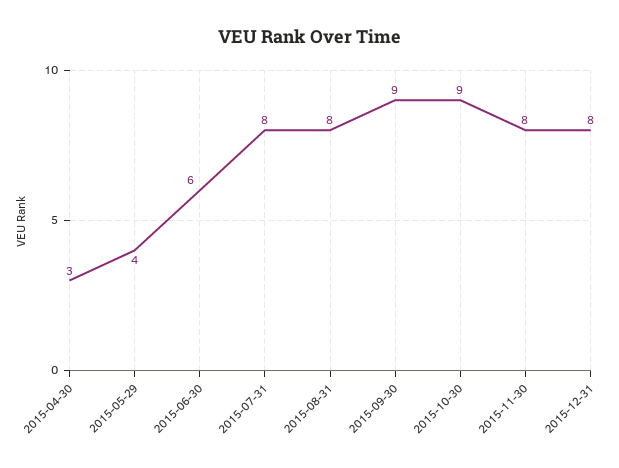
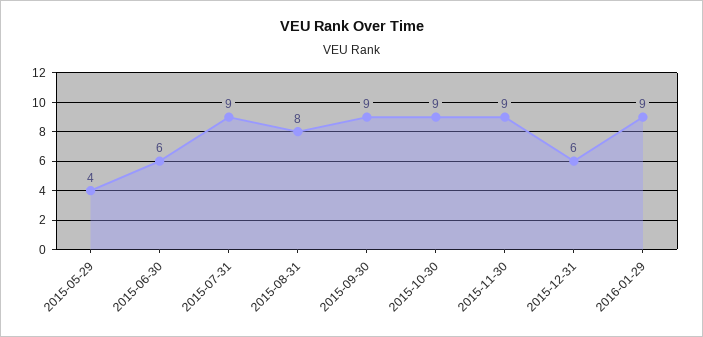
2015-04-30: 3 -> none
2015-07-31: 8 -> 9
2015-11-30: 8 -> 9
2015-12-31: 8 -> 6
2016-01-29: none -> 9

